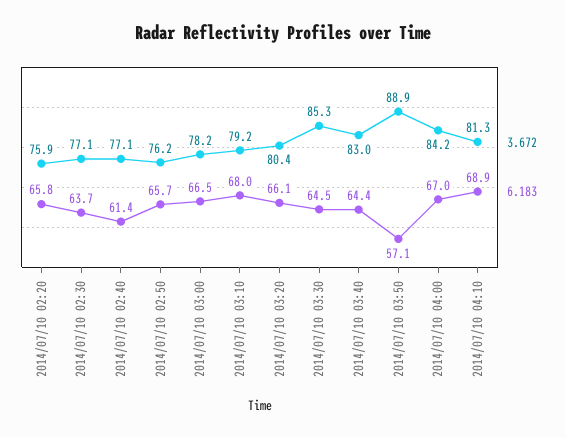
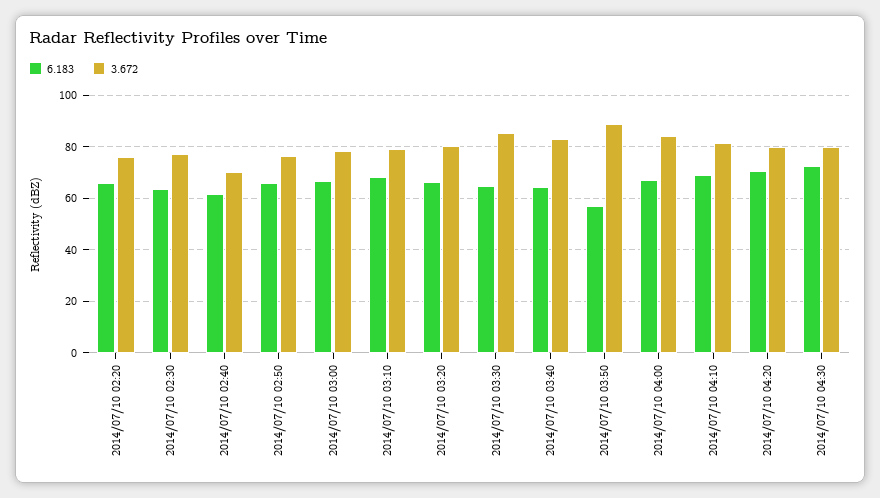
3.672, 2014/07/10 02:40: 77.1 -> 70
6.183, 2014/07/10 04:20: none -> 70
3.672, 2014/07/10 04:20: none -> 80
6.183, 2014/07/10 04:30: none -> 72.5
3.672, 2014/07/10 04:30: none -> 80

